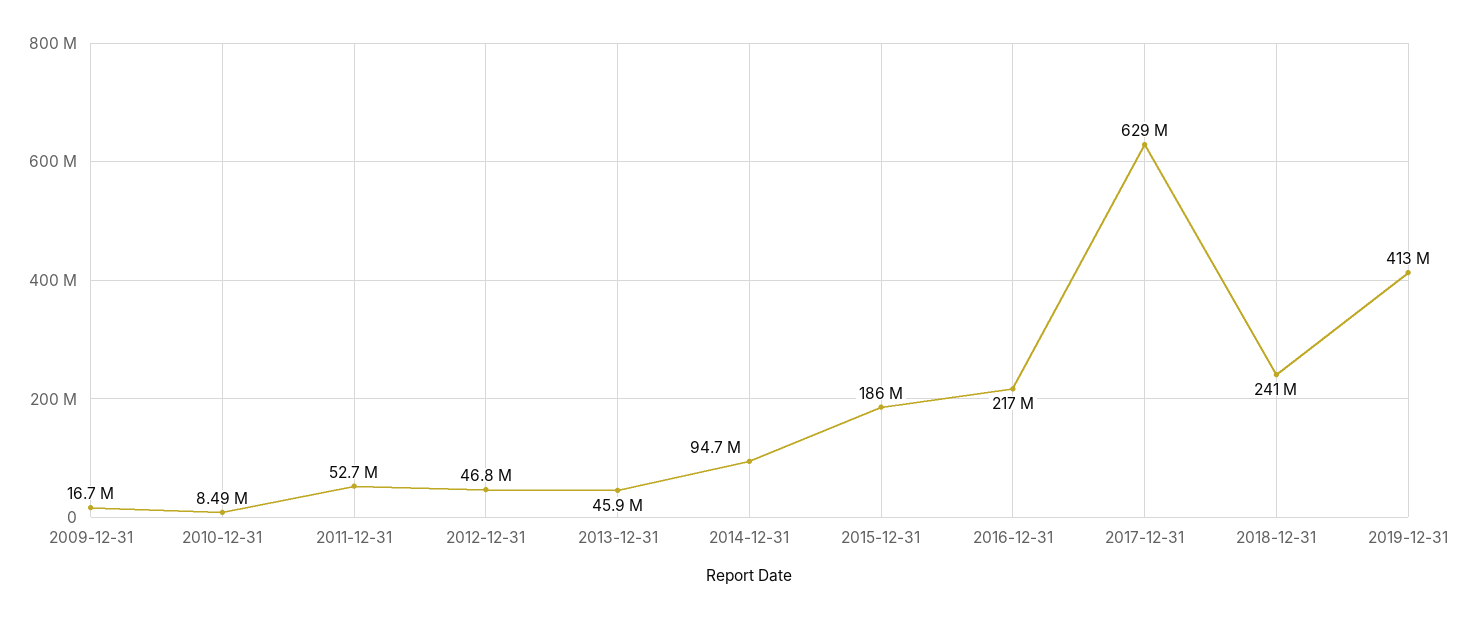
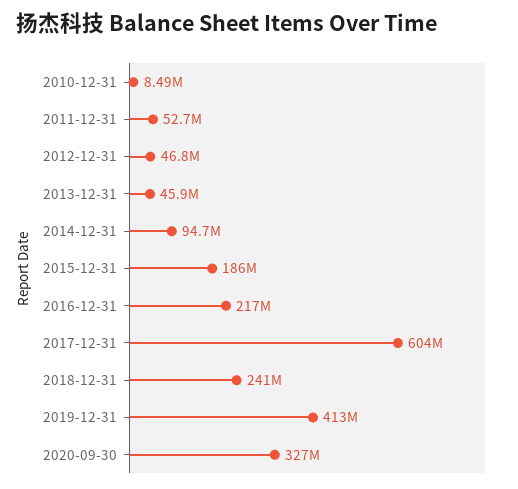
2009-12-31: 16700000 -> none
2017-12-31: 629000000 -> 604000000
2020-09-30: none -> 327000000

